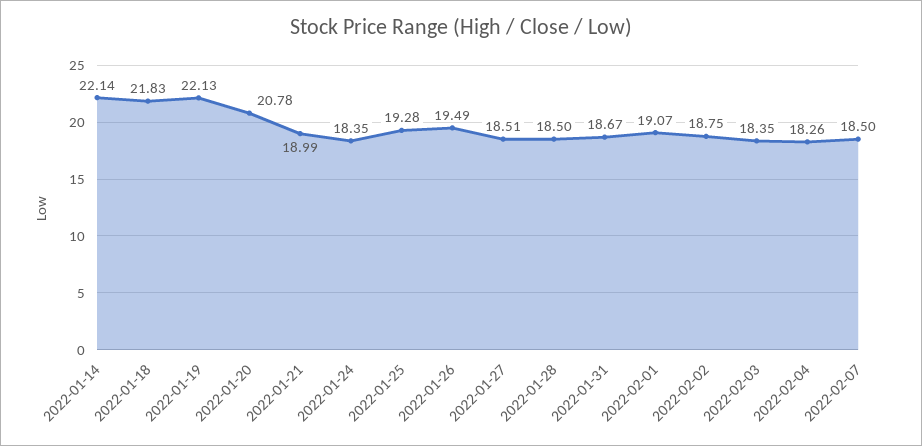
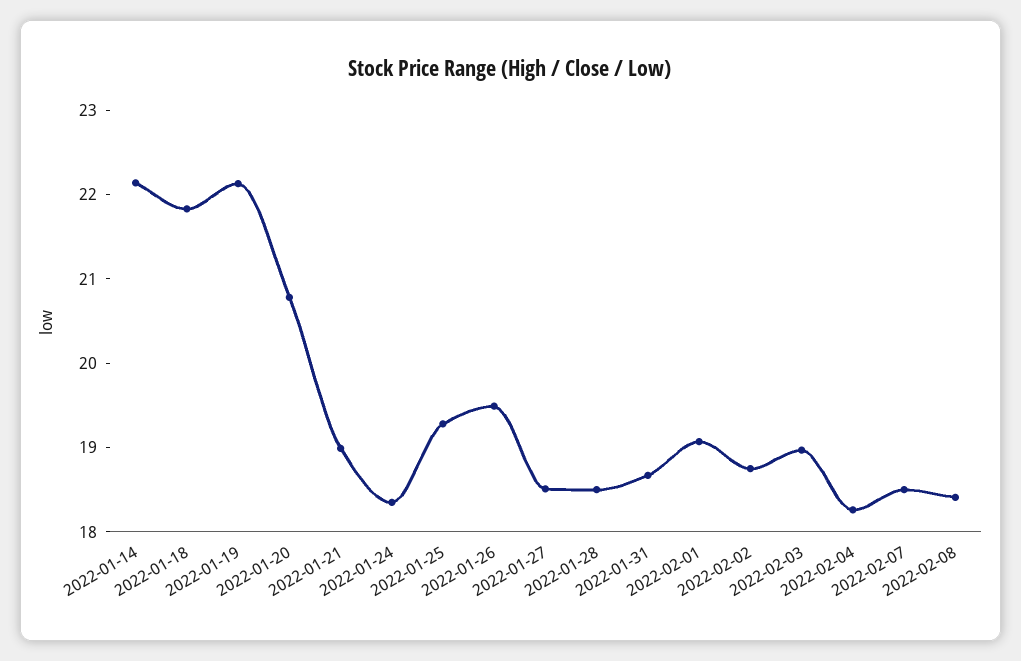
2022-02-03: 18.35 -> 19
2022-02-08: none -> 18.4

